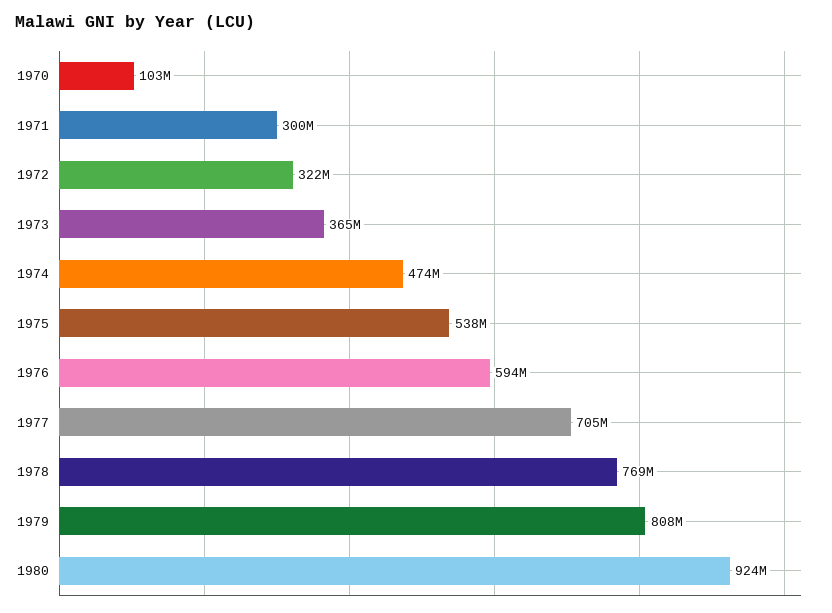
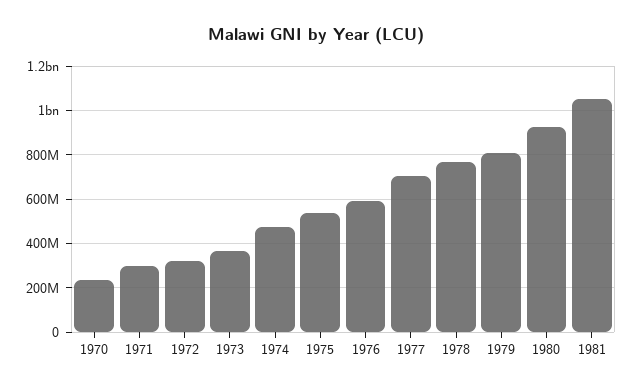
1970: 103000000 -> 250000000
1981: none -> 1050000000

